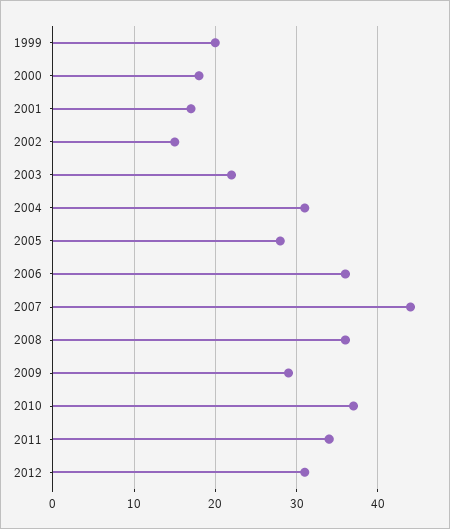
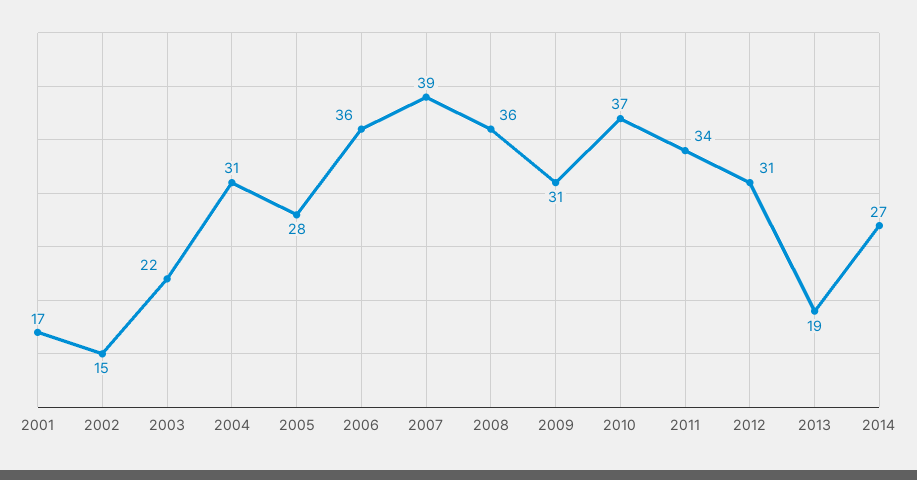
1999: 20 -> none
2000: 18 -> none
2007: 44 -> 39
2009: 29 -> 31
2013: none -> 19
2014: none -> 27

